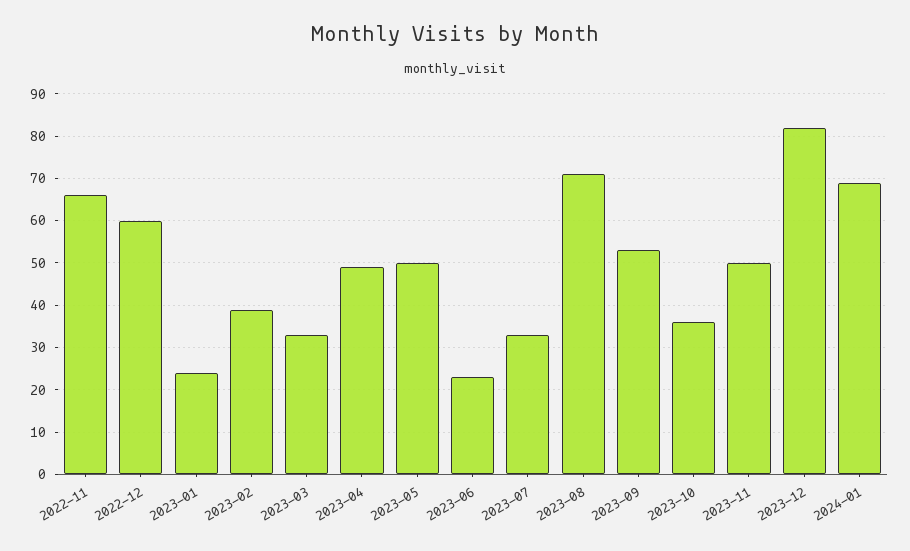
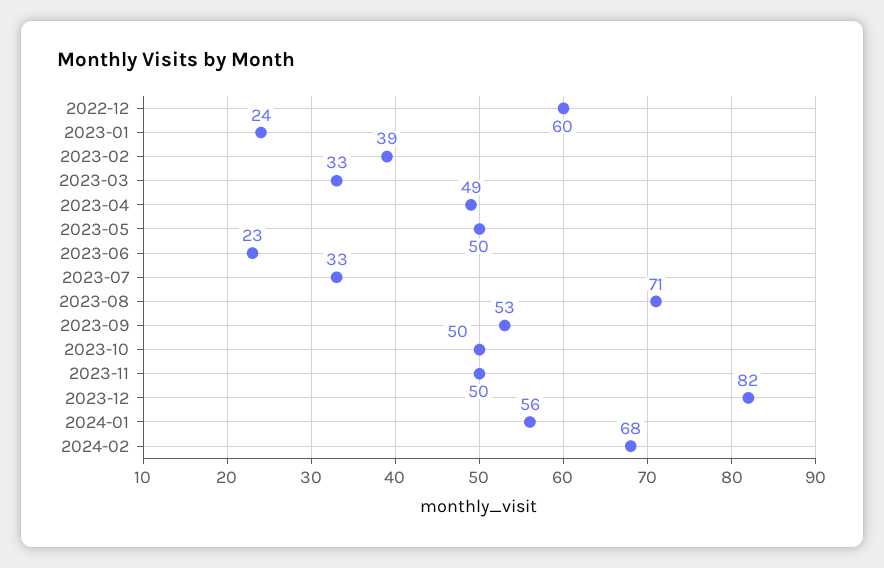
2022-11: 65 -> none
2023-10: 35 -> 50
2024-01: 70 -> 56
2024-02: none -> 68

